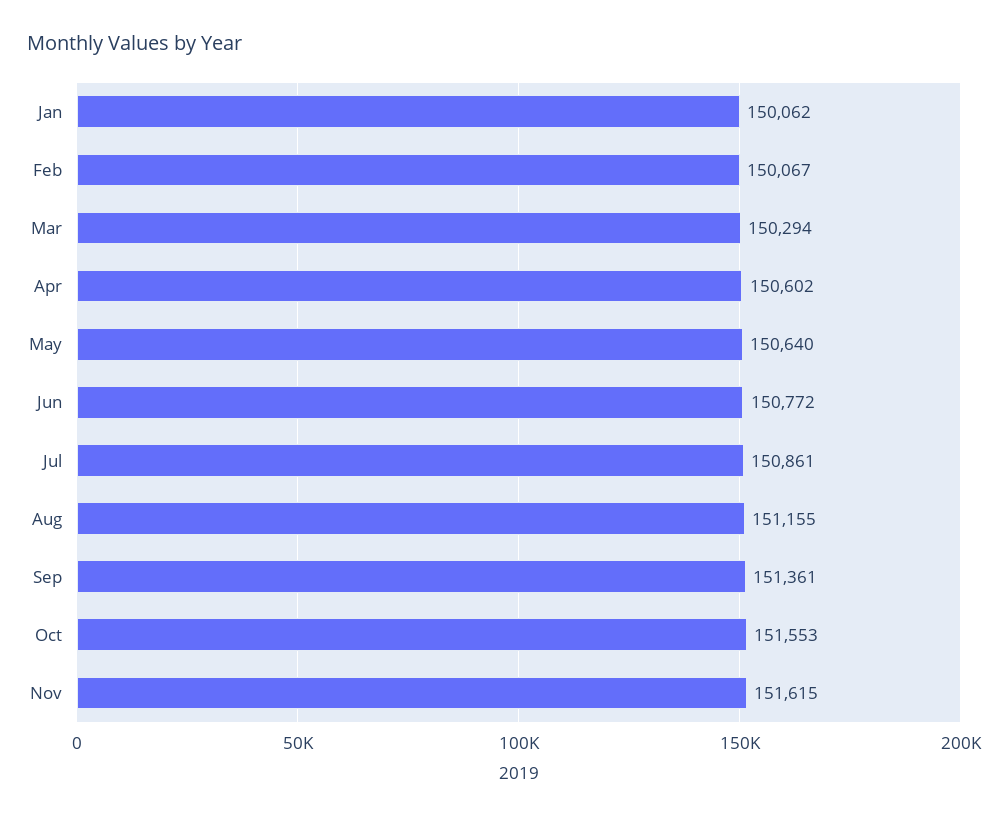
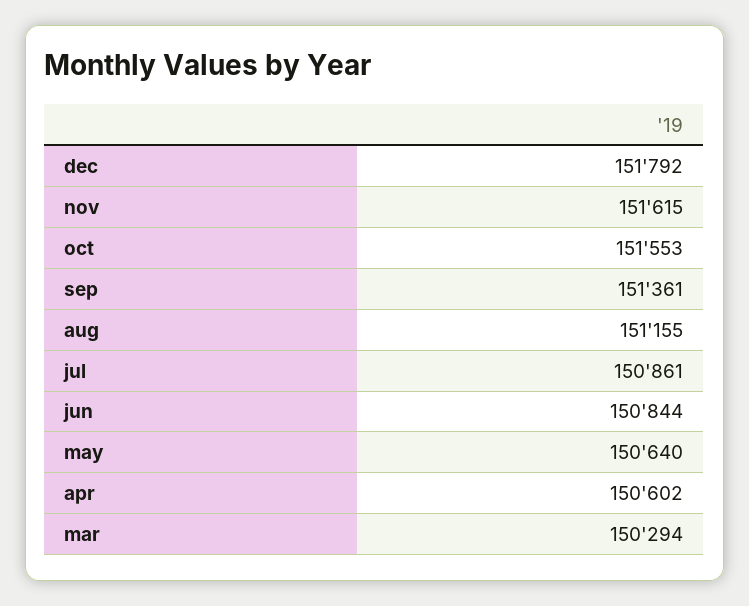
Jan: 150062 -> none
Feb: 150067 -> none
Jun: 150772 -> 150844
dec: none -> 151792

